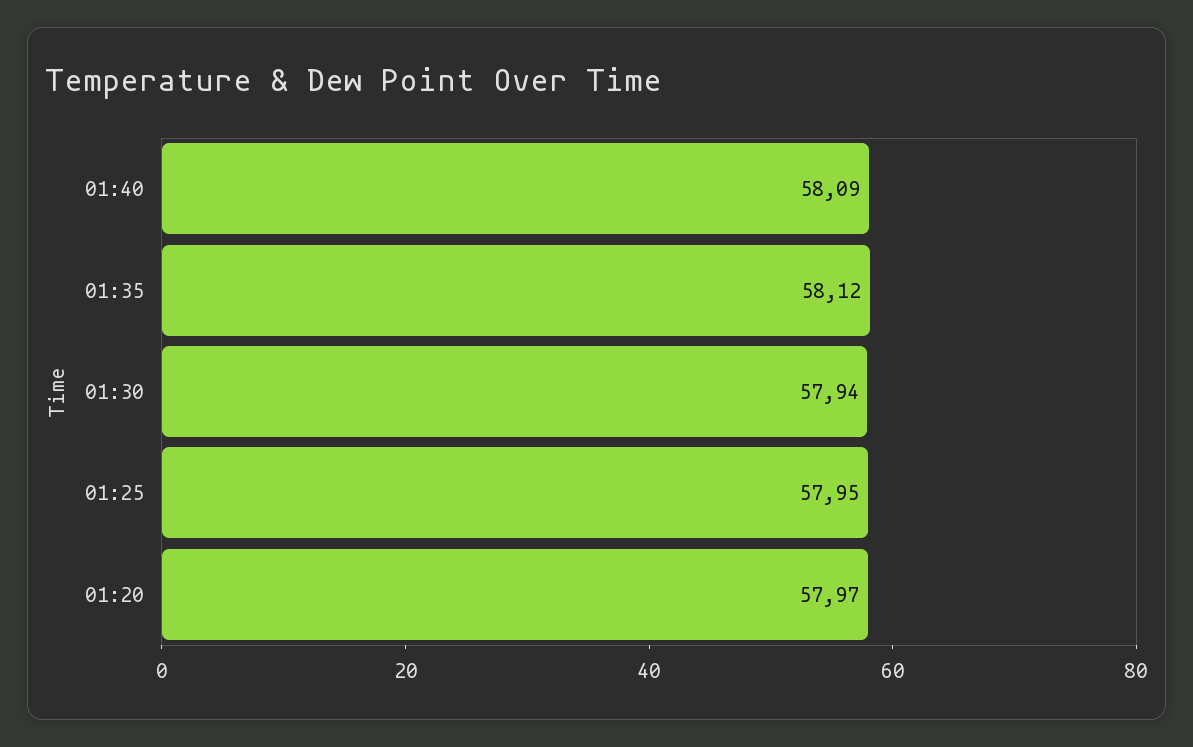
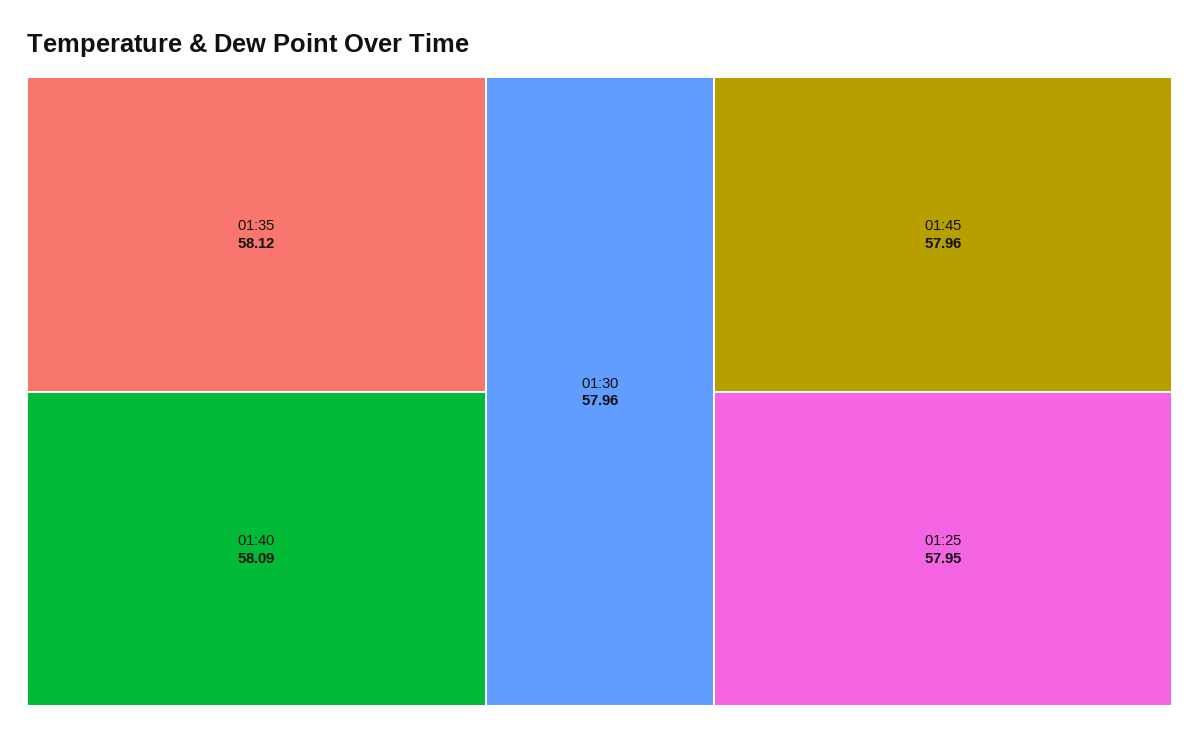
01:30: 57.94 -> 57.96
01:20: 57.97 -> none
01:45: none -> 57.96

